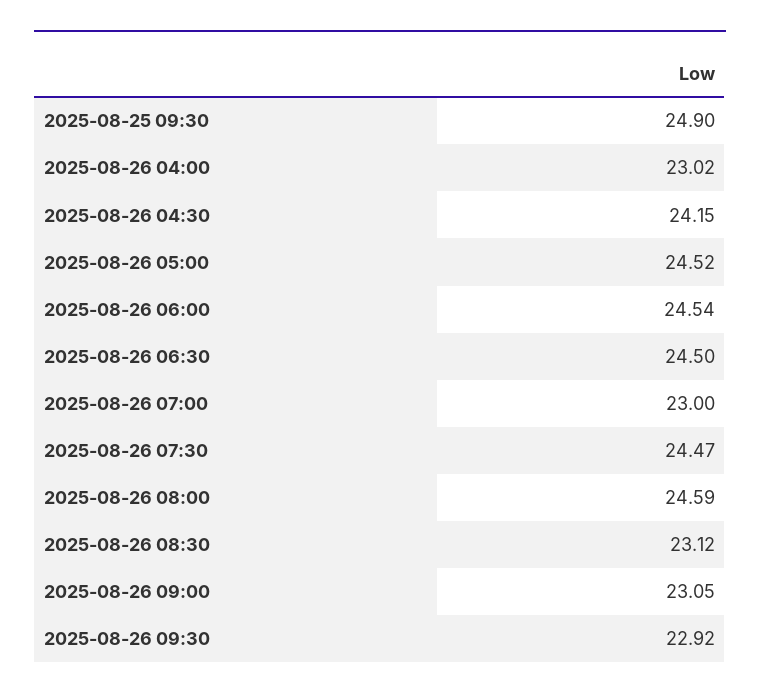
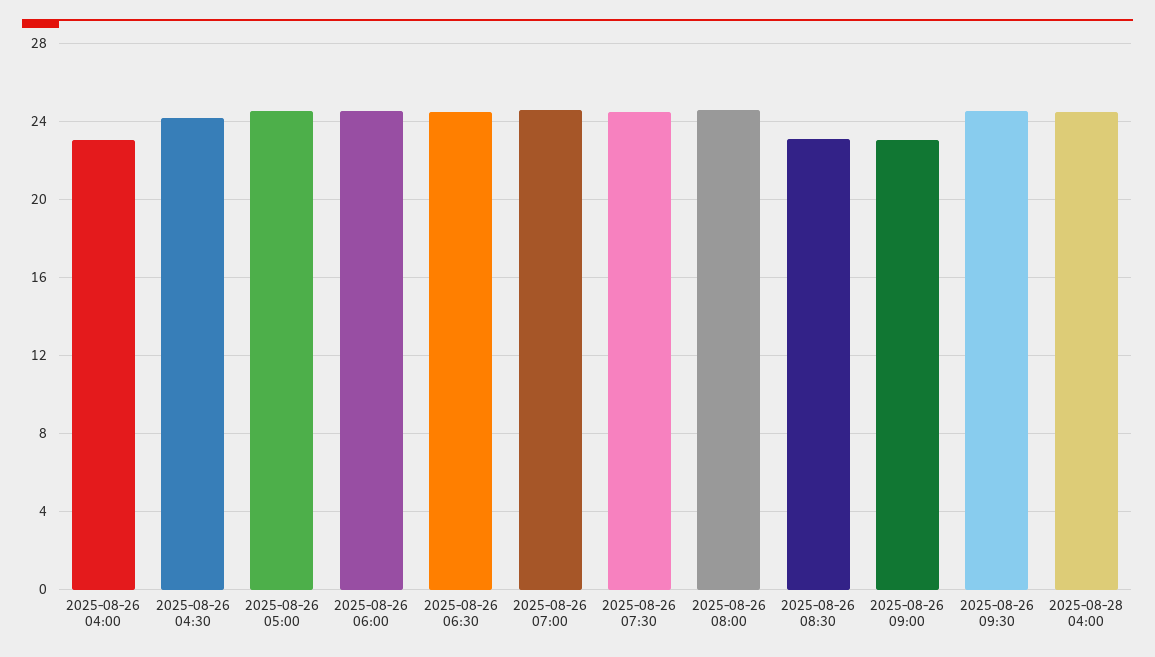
2025-08-25 09:30: 24.9 -> none
2025-08-26 07:00: 23 -> 24.5
2025-08-26 09:30: 22.92 -> 24.5
2025-08-28 04:00: none -> 24.5

